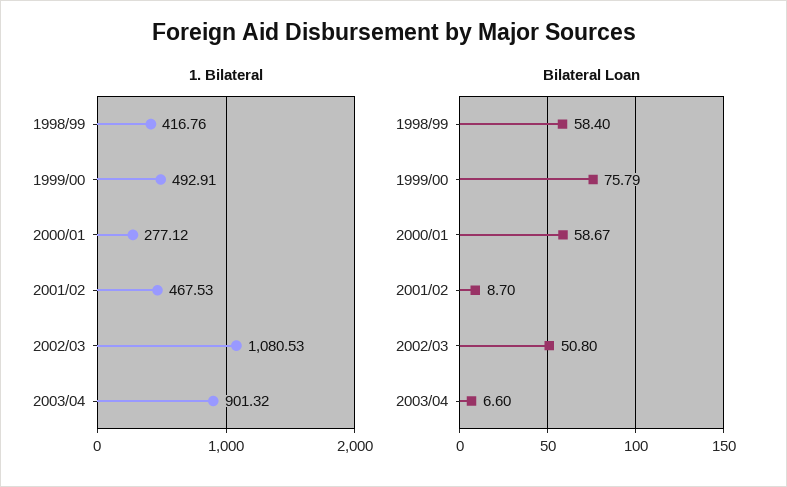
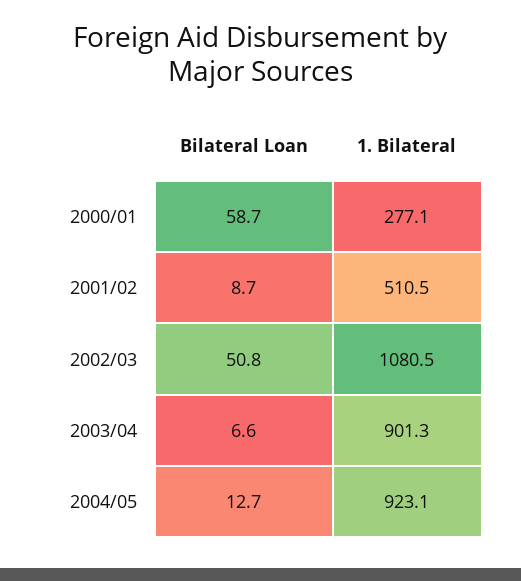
1. Bilateral, 1998/99: 416.76 -> none
1. Bilateral, 1999/00: 492.91 -> none
1. Bilateral, 2001/02: 467.53 -> 510.5
Bilateral Loan, 1998/99: 58.4 -> none
Bilateral Loan, 1999/00: 75.79 -> none
Bilateral Loan, 2004/05: none -> 12.7
1. Bilateral, 2004/05: none -> 923.1

